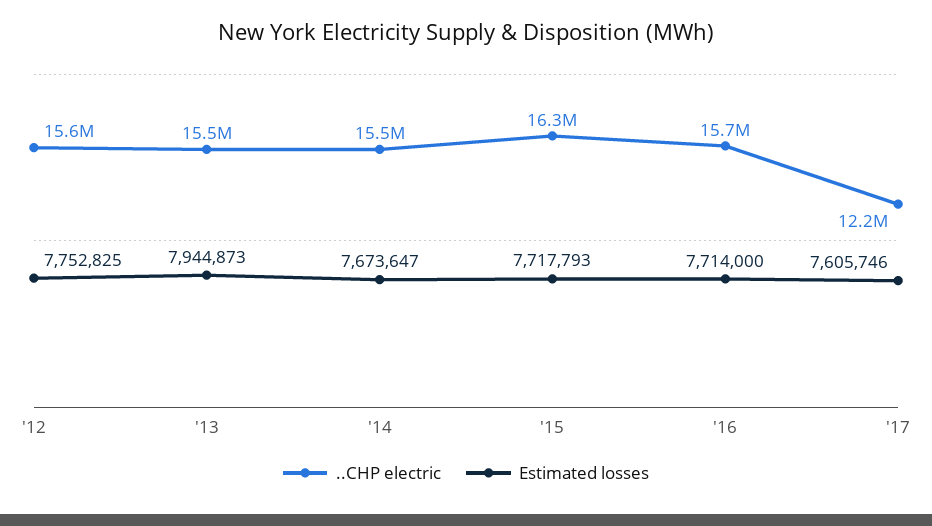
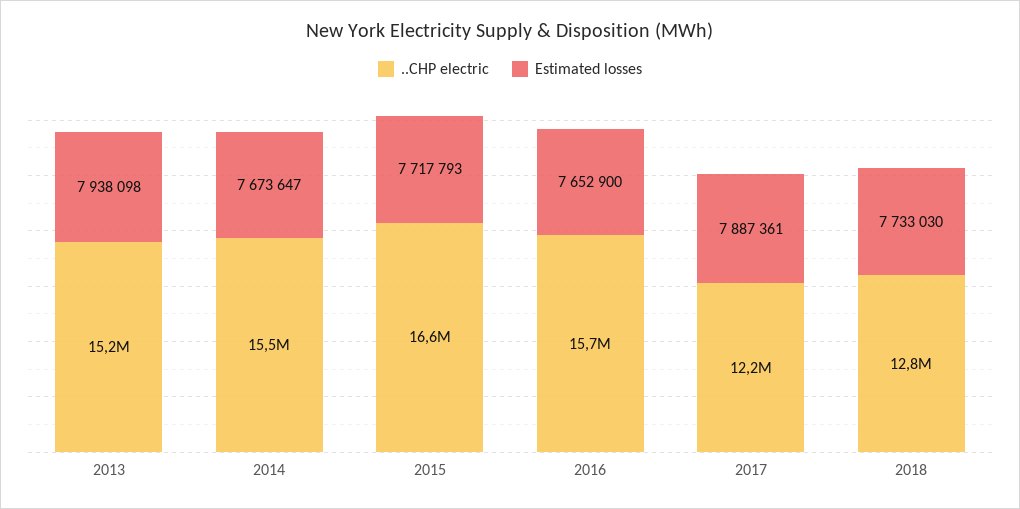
..CHP electric, '12: 15600000 -> none
Estimated losses, '12: 7752825 -> none
..CHP electric, '13: 15500000 -> 15200000
Estimated losses, '13: 7944873 -> 7938098
..CHP electric, '15: 16300000 -> 16600000
Estimated losses, '16: 7714000 -> 7652900
Estimated losses, '17: 7605746 -> 7887361
..CHP electric, 2018: none -> 12800000
Estimated losses, 2018: none -> 7733030

